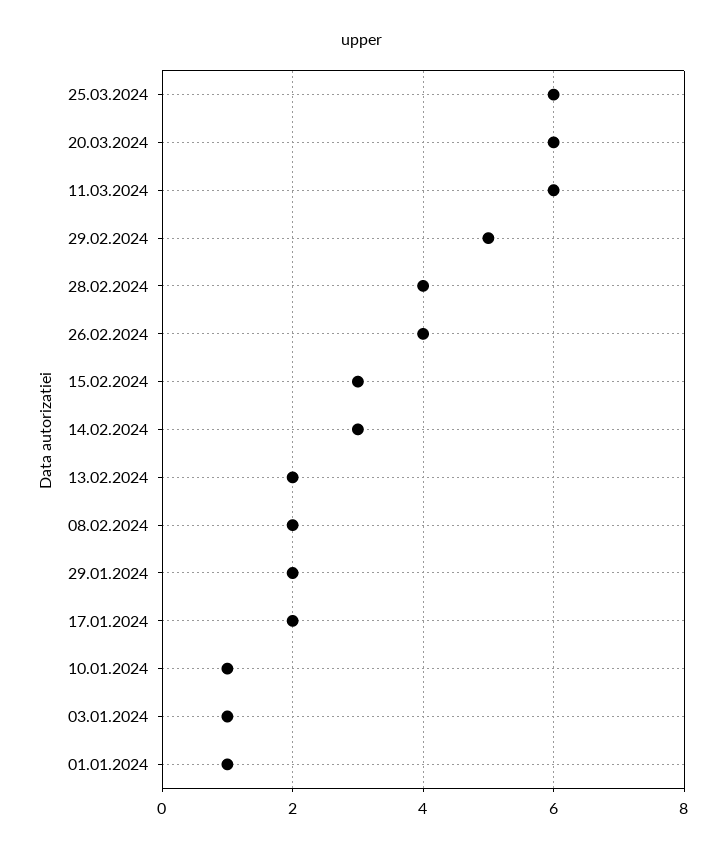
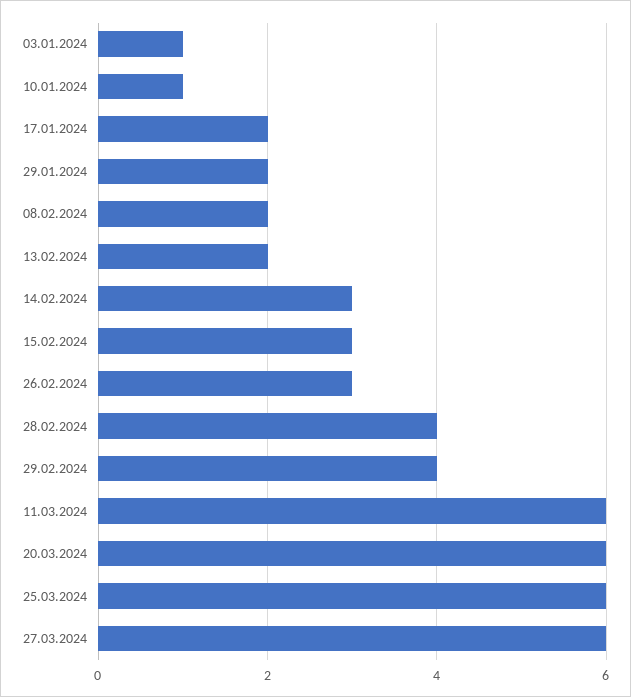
29.02.2024: 5 -> 4
26.02.2024: 4 -> 3
01.01.2024: 1 -> none
27.03.2024: none -> 6

